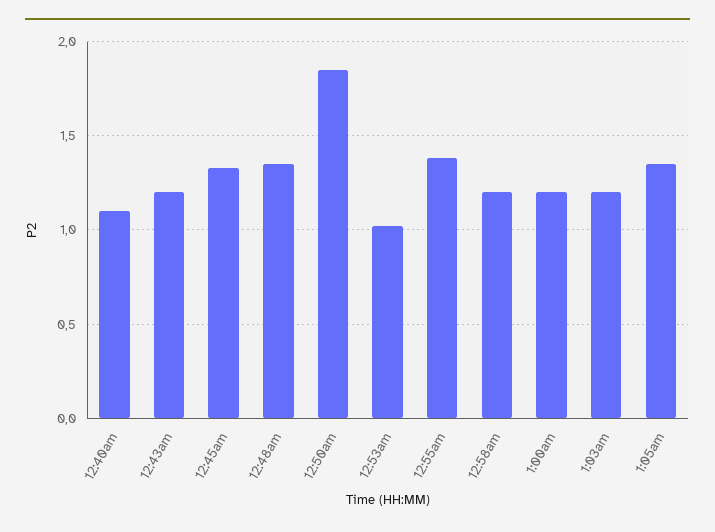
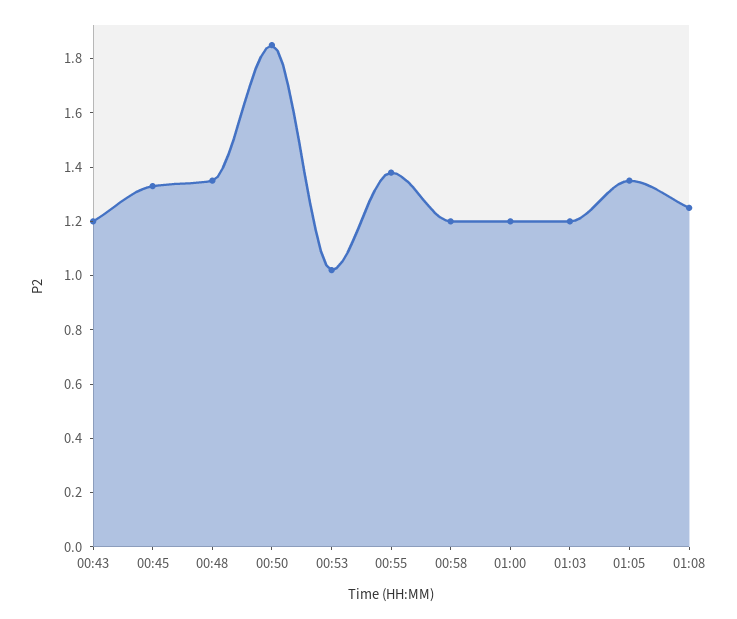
12:40am: 1.1 -> none
01:08: none -> 1.25

